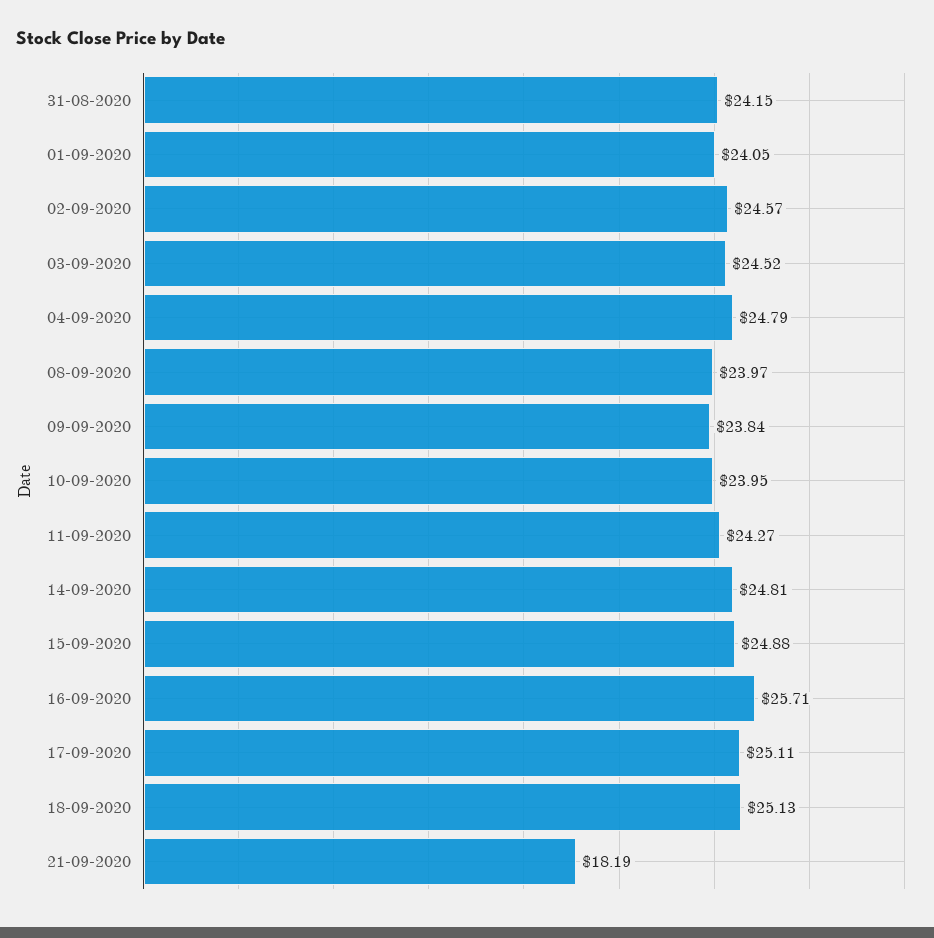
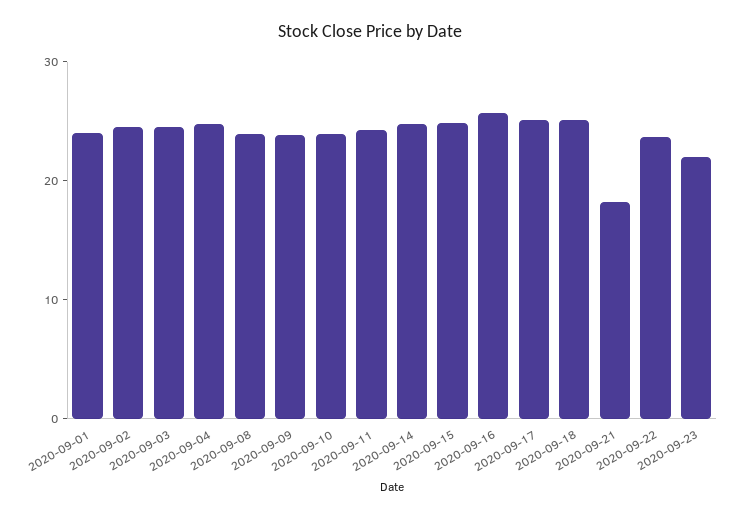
31-08-2020: 24.15 -> none
2020-09-22: none -> 24
2020-09-23: none -> 22

